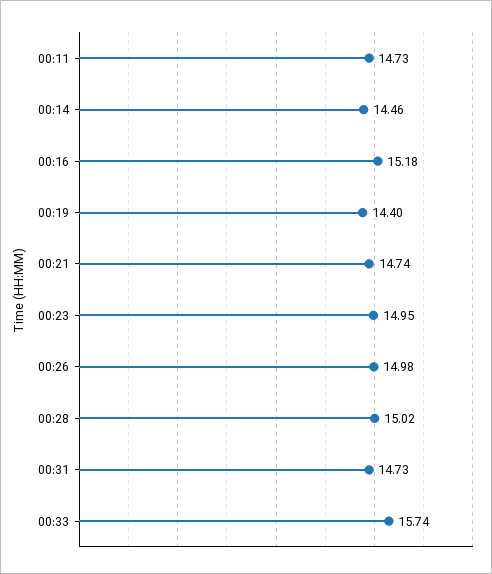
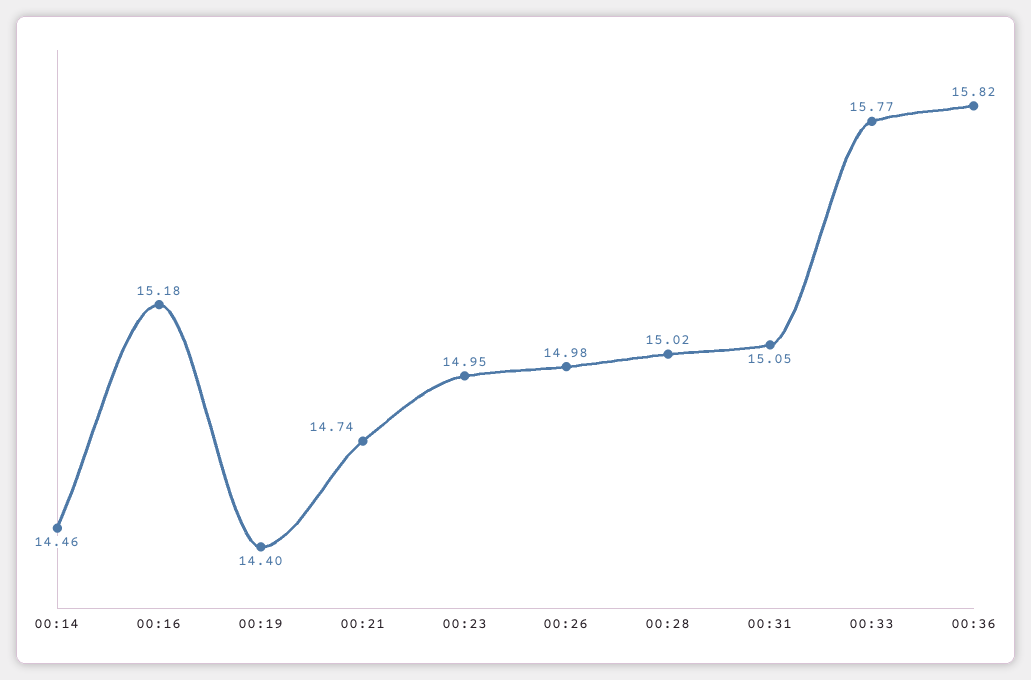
00:11: 14.73 -> none
00:31: 14.73 -> 15.05
00:33: 15.74 -> 15.77
00:36: none -> 15.82

